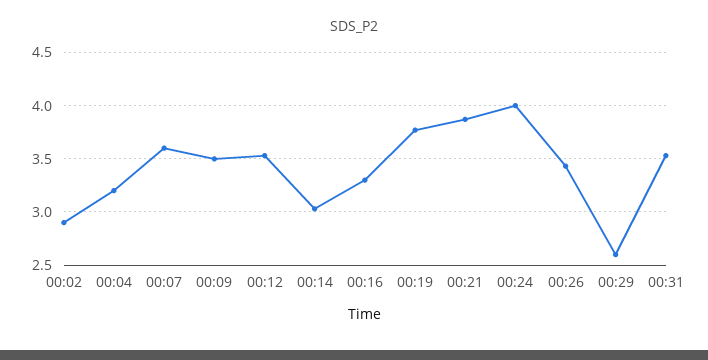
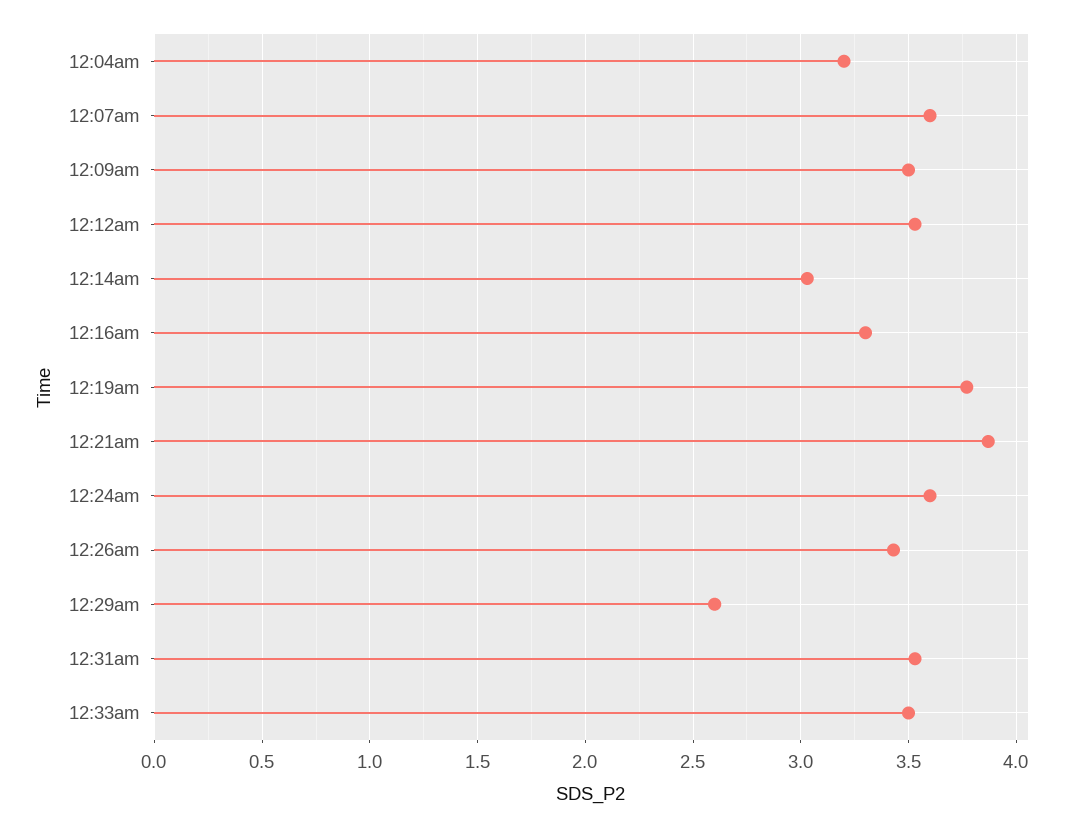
00:02: 2.9 -> none
00:24: 4 -> 3.6
12:33am: none -> 3.5

